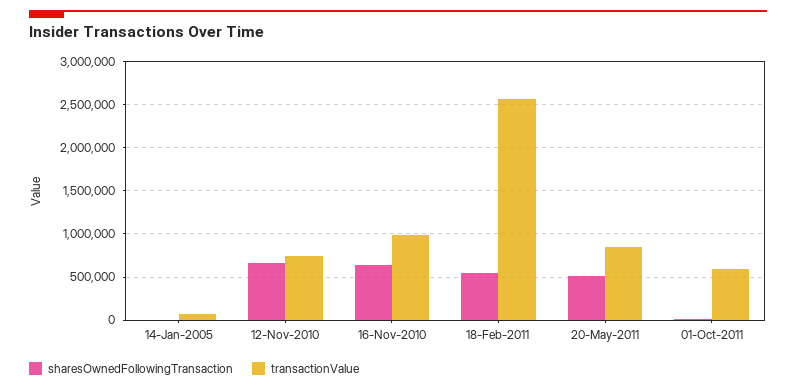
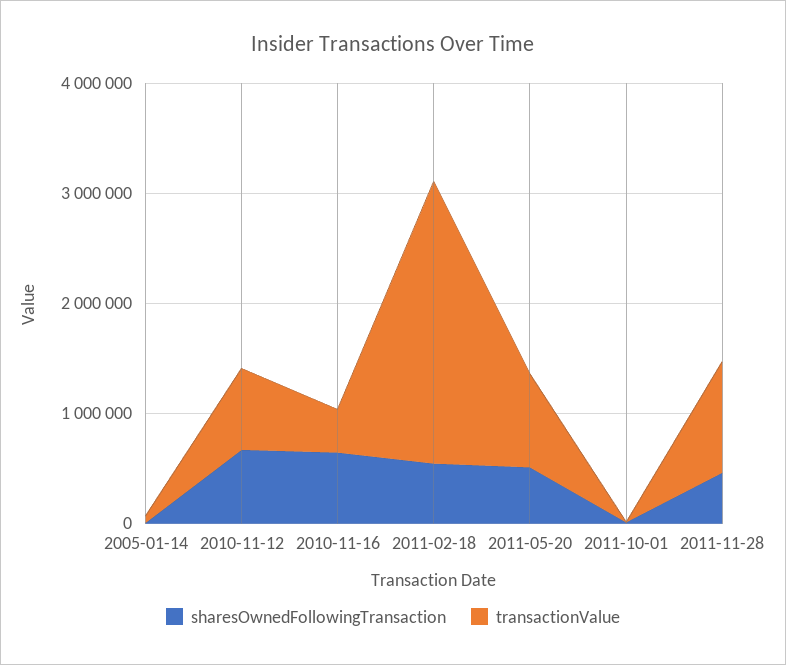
transactionValue, 16-Nov-2010: 1000000 -> 400000
transactionValue, 01-Oct-2011: 600000 -> 0
sharesOwnedFollowingTransaction, 2011-11-28: none -> 400000
transactionValue, 2011-11-28: none -> 1000000

